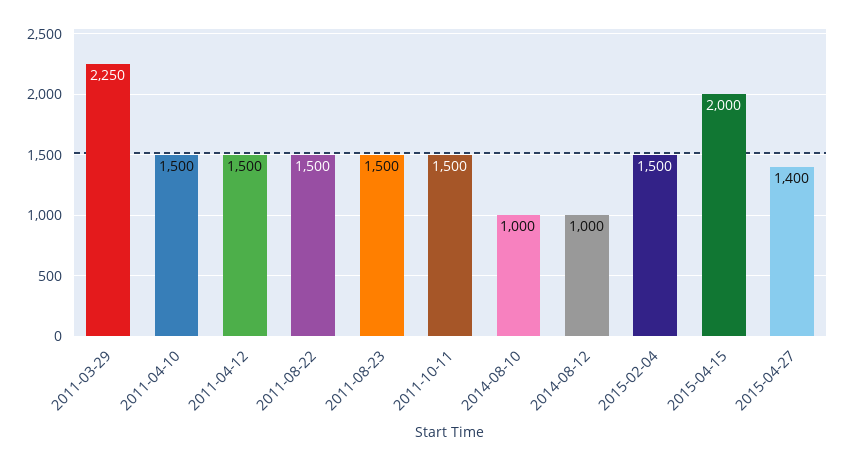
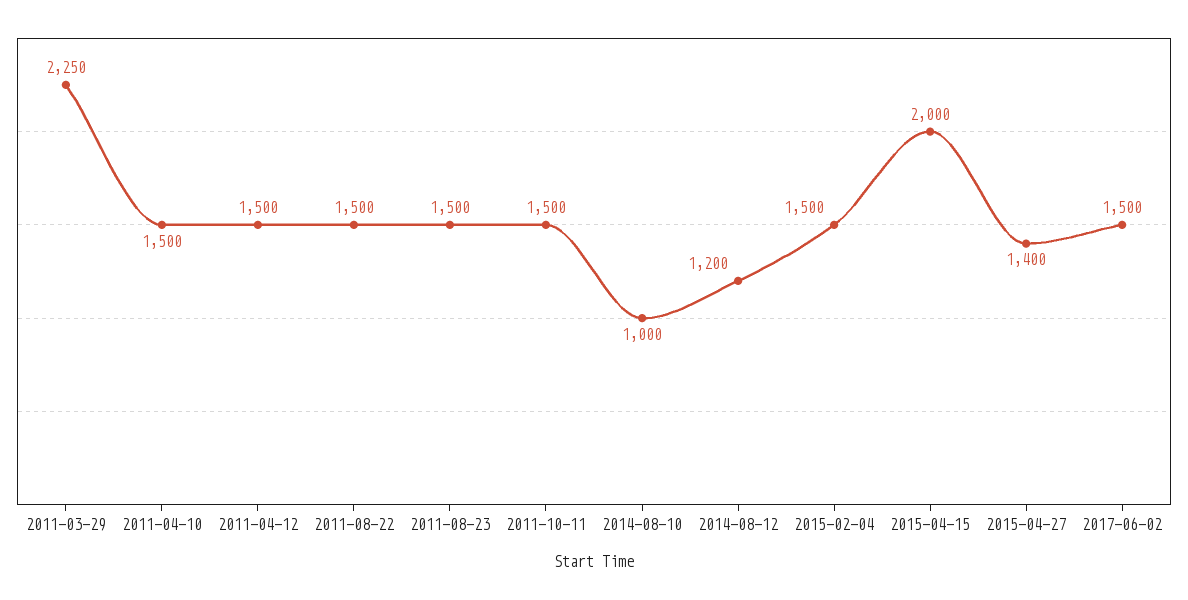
2014-08-12: 1000 -> 1200
2017-06-02: none -> 1500

